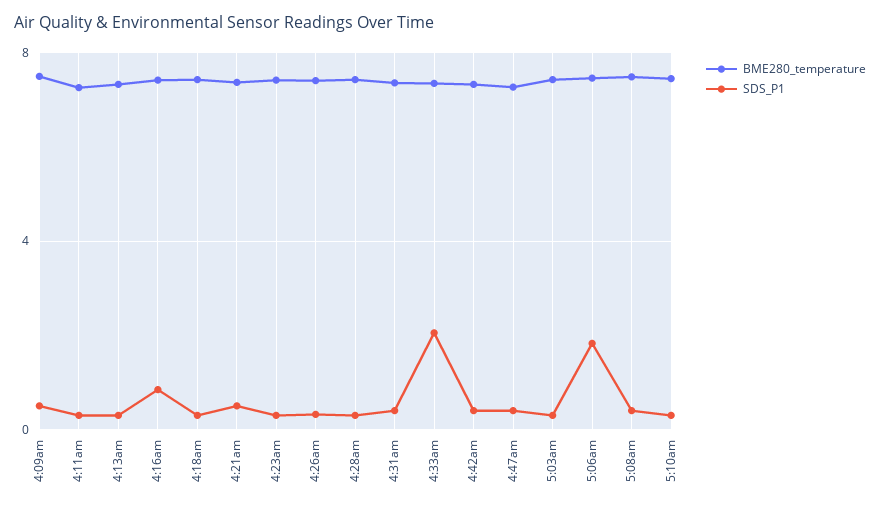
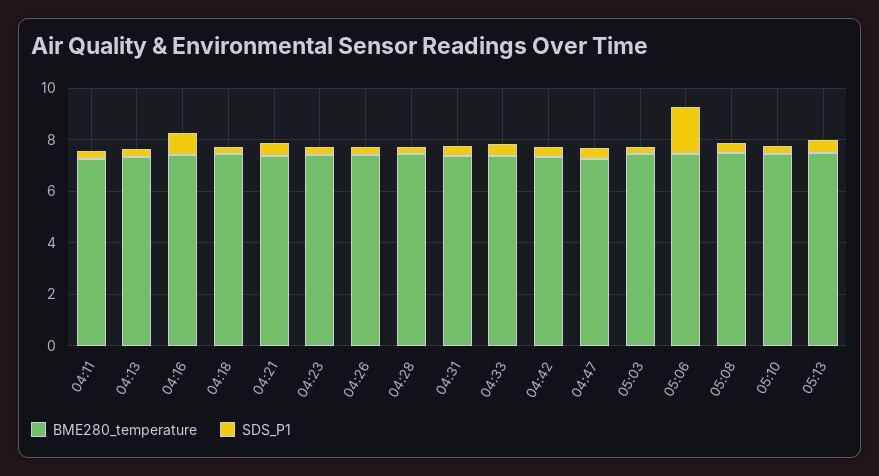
BME280_temperature, 4:09am: 7.5 -> none
SDS_P1, 4:09am: 0.5 -> none
SDS_P1, 4:33am: 2 -> 0.5
BME280_temperature, 05:13: none -> 7.5
SDS_P1, 05:13: none -> 0.5

